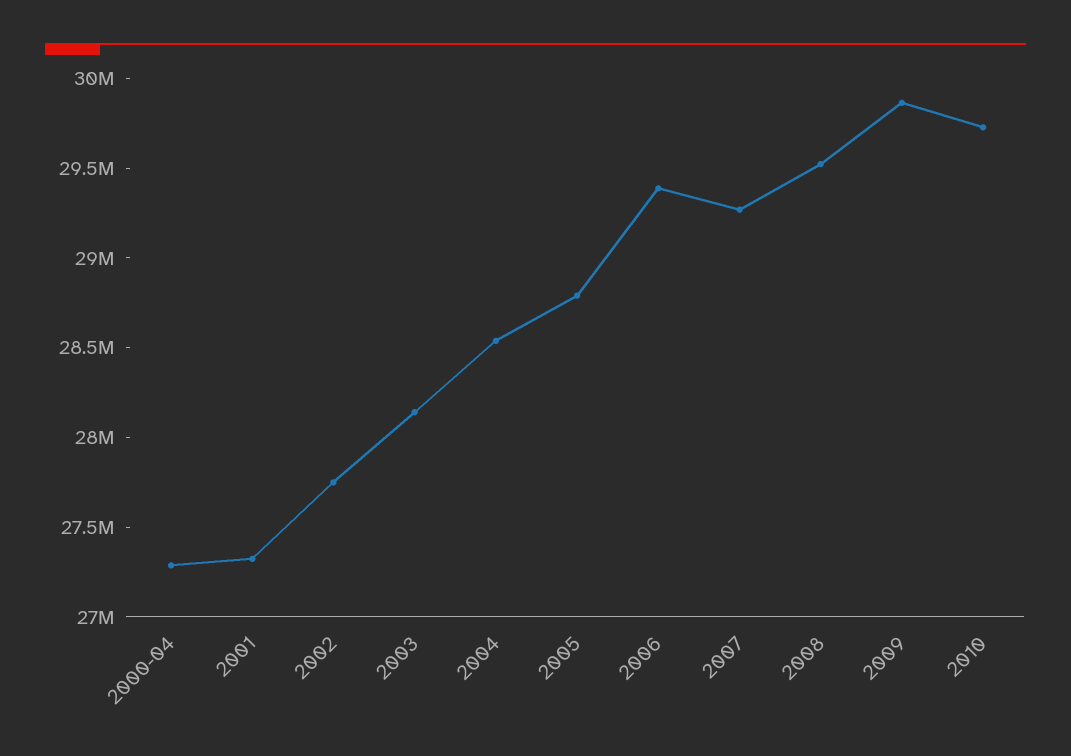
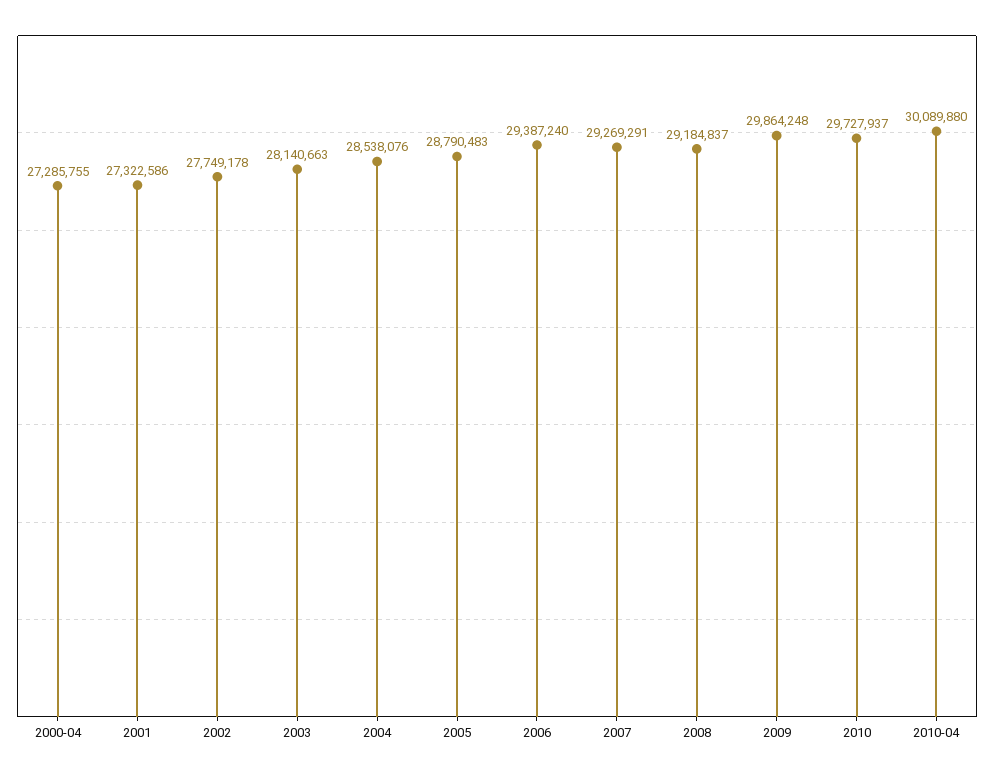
2008: 29500000 -> 29184837
2010-04: none -> 30089880

